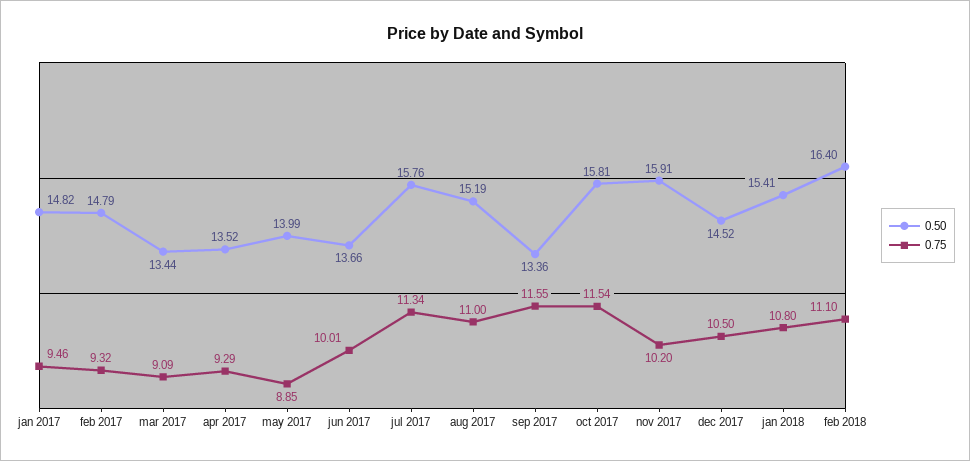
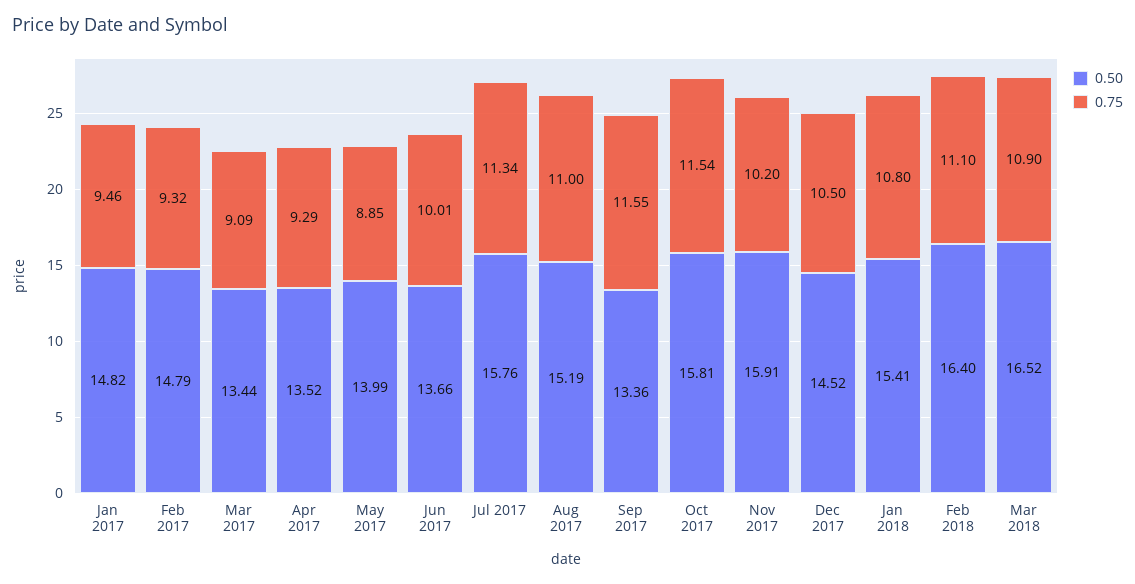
0.50, Mar 2018: none -> 16.52
0.75, Mar 2018: none -> 10.9

